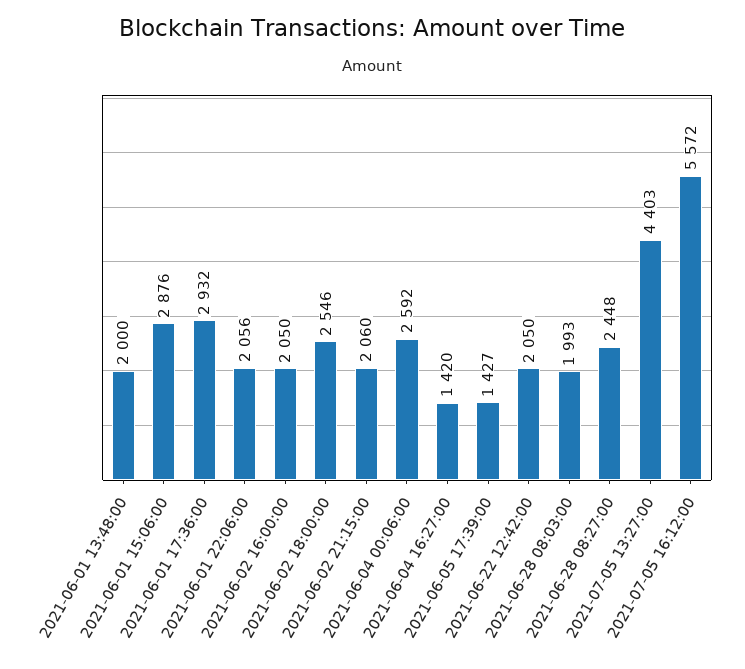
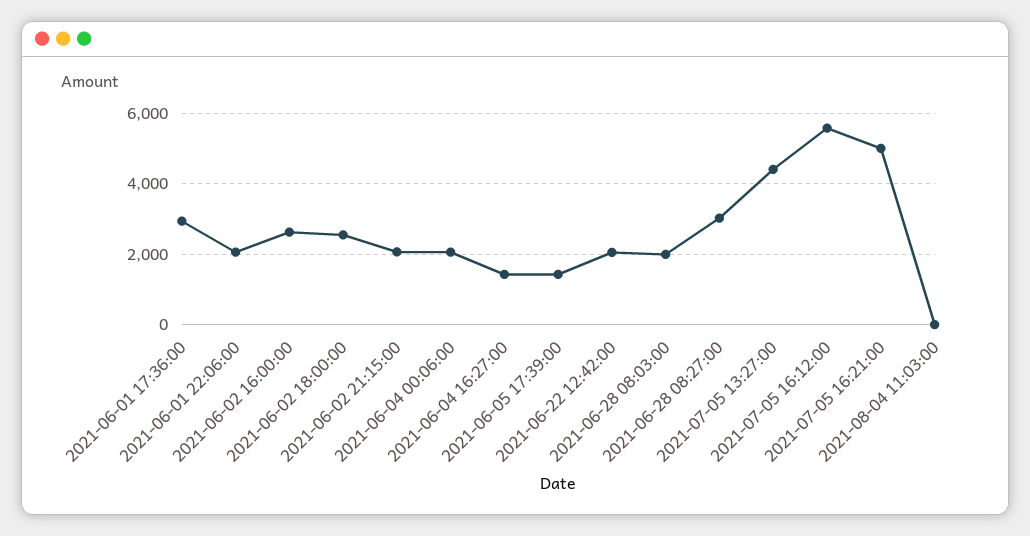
2021-06-01 13:48:00: 2000 -> none
2021-06-01 15:06:00: 2876 -> none
2021-06-02 16:00:00: 2050 -> 2600
2021-06-04 00:06:00: 2592 -> 2000
2021-06-28 08:27:00: 2448 -> 3000
2021-07-05 16:21:00: none -> 5000
2021-08-04 11:03:00: none -> 0

